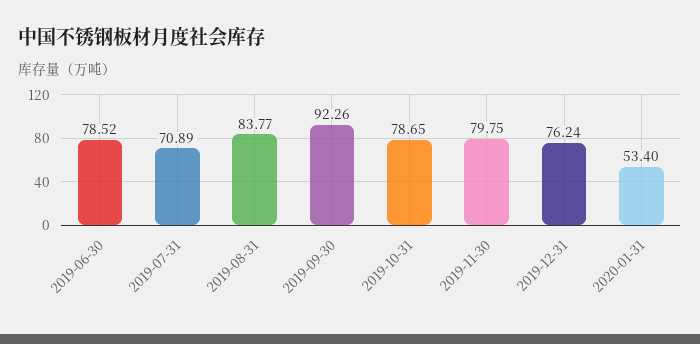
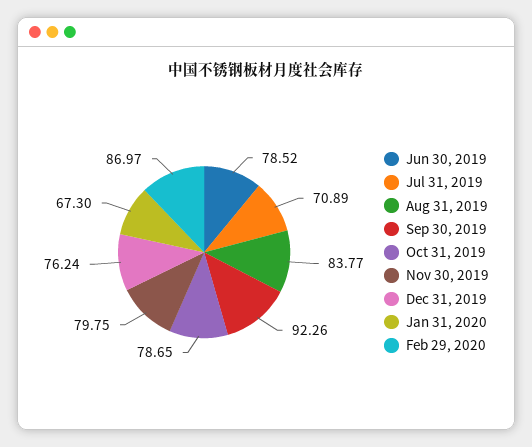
2020-01-31: 53.4 -> 67.3
Feb 29, 2020: none -> 86.97

